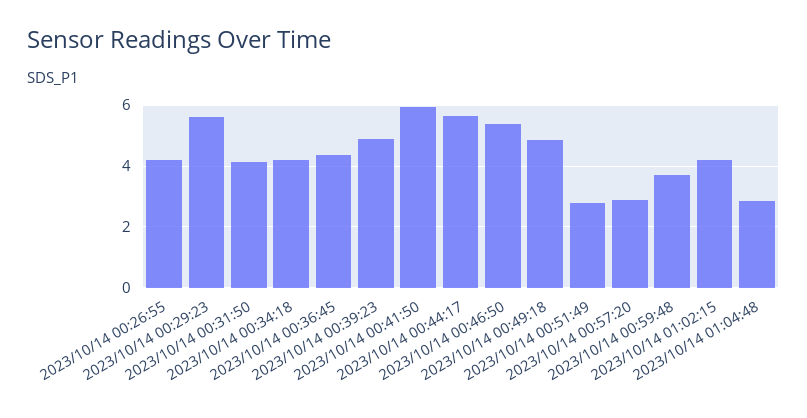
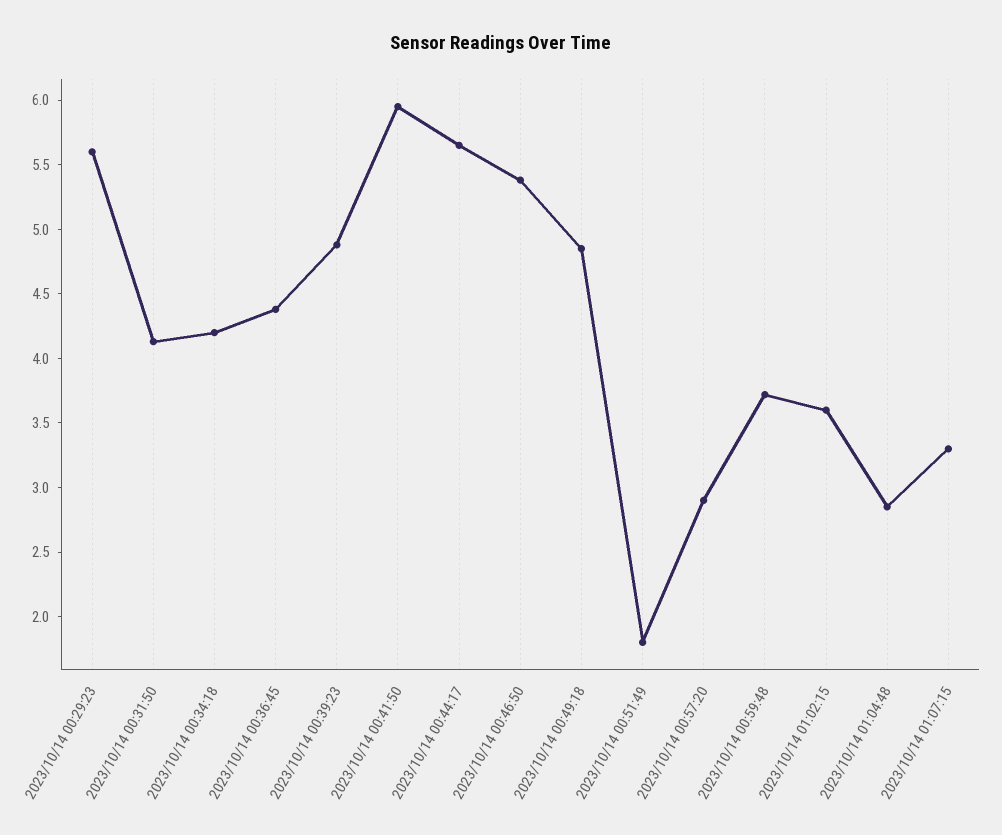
2023/10/14 00:26:55: 4.2 -> none
2023/10/14 00:51:49: 2.8 -> 1.8
2023/10/14 01:02:15: 4.2 -> 3.6
2023/10/14 01:07:15: none -> 3.3

